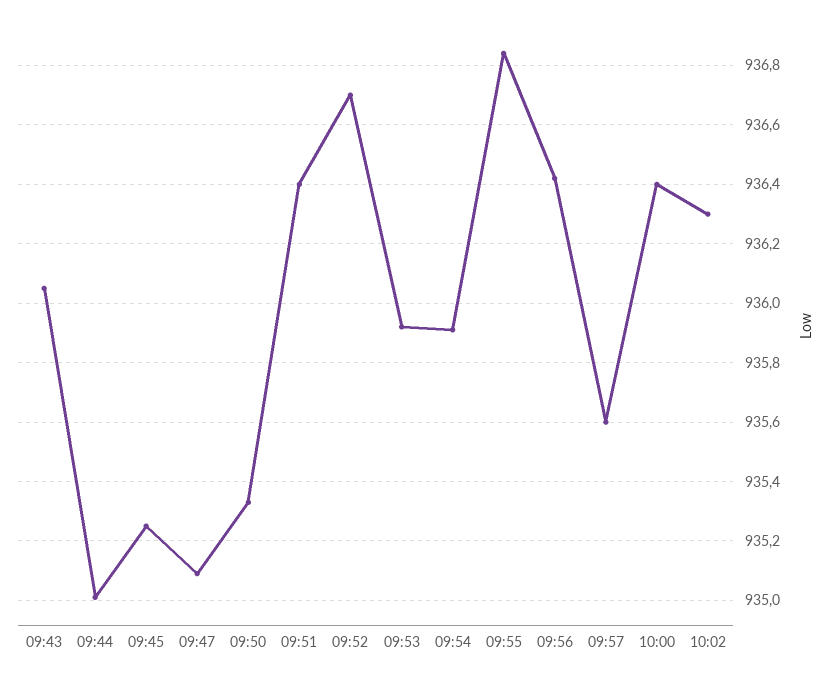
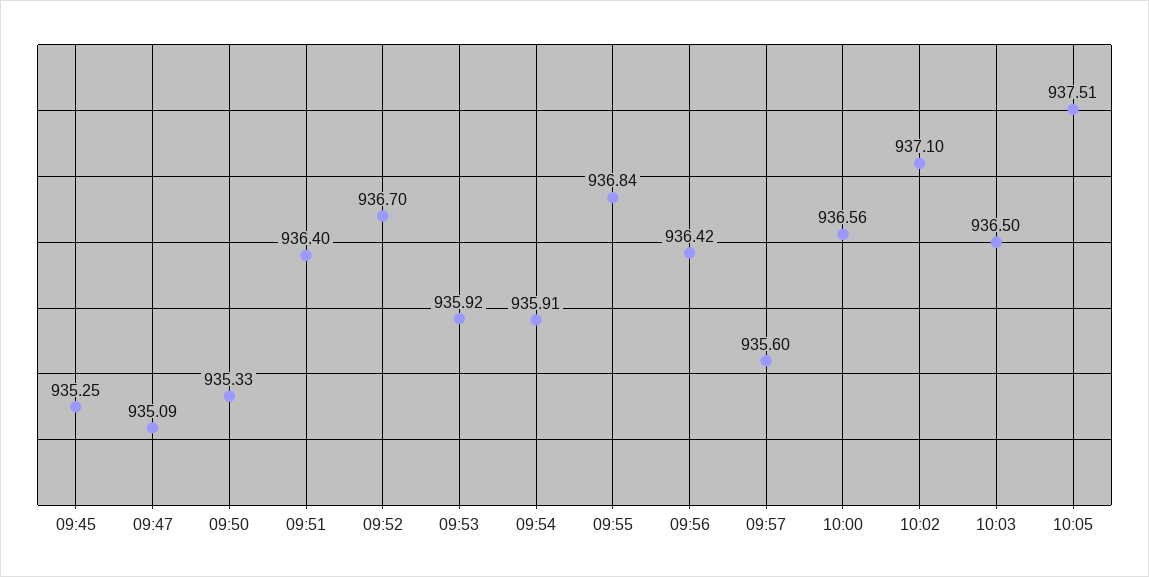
09:43: 936.05 -> none
09:44: 935 -> none
10:00: 936.4 -> 936.56
10:02: 936.3 -> 937.1
10:03: none -> 936.5
10:05: none -> 937.51

